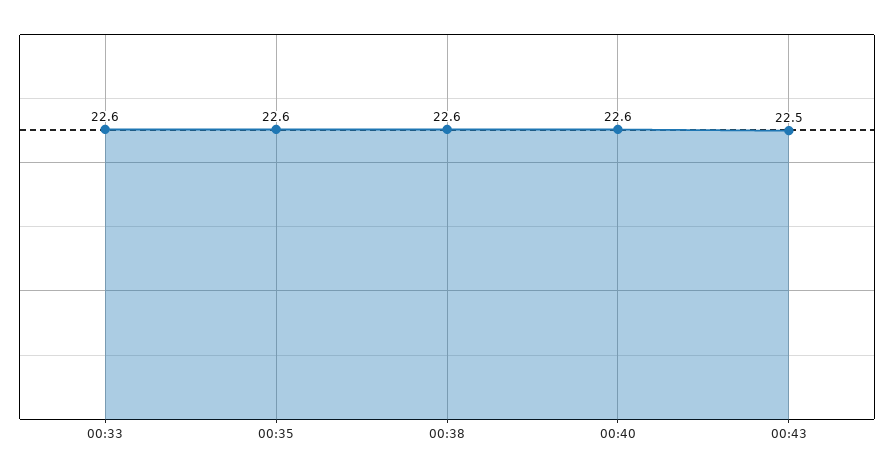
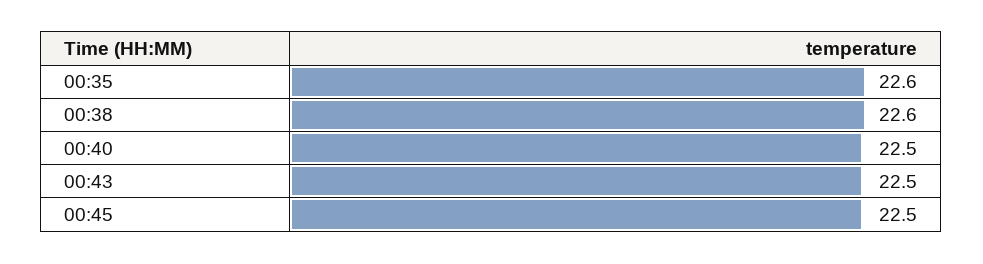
00:33: 22.6 -> none
00:40: 22.6 -> 22.5
00:45: none -> 22.5

